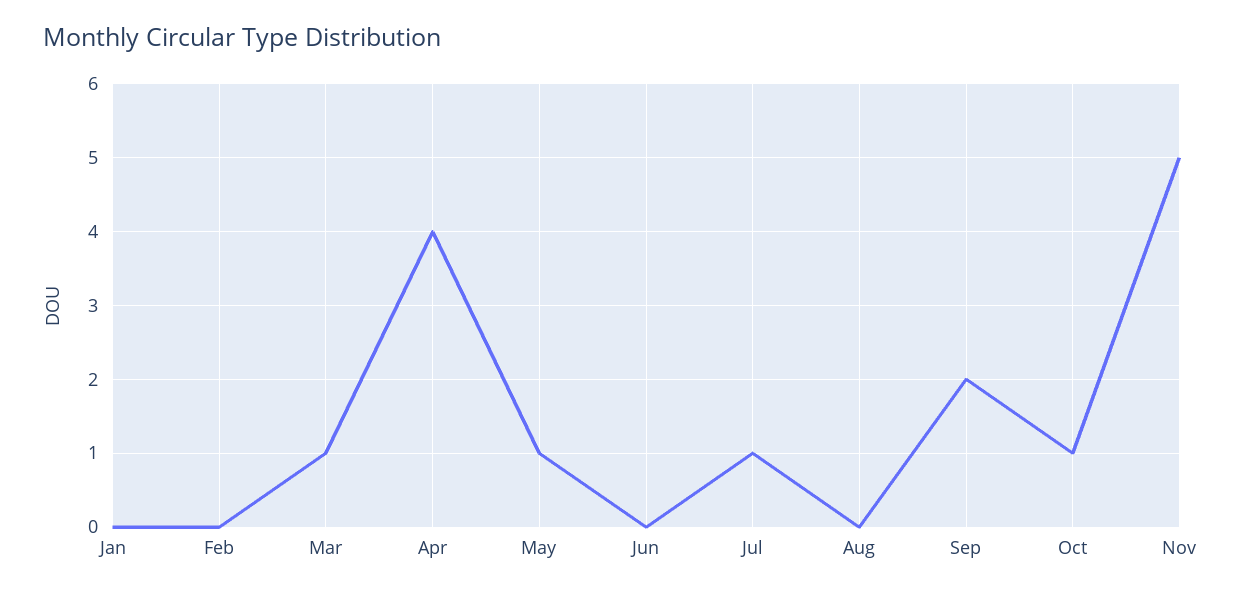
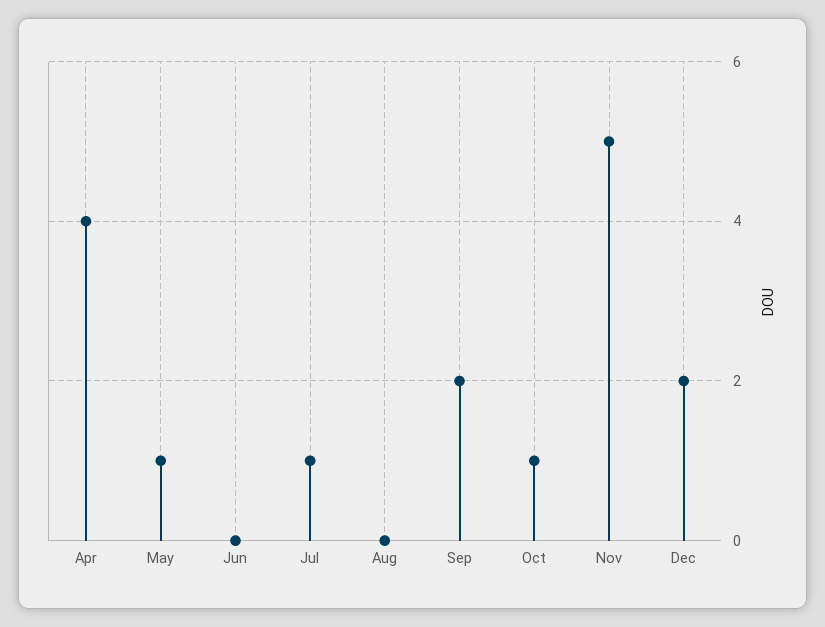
Jan: 0 -> none
Feb: 0 -> none
Mar: 1 -> none
Dec: none -> 2

